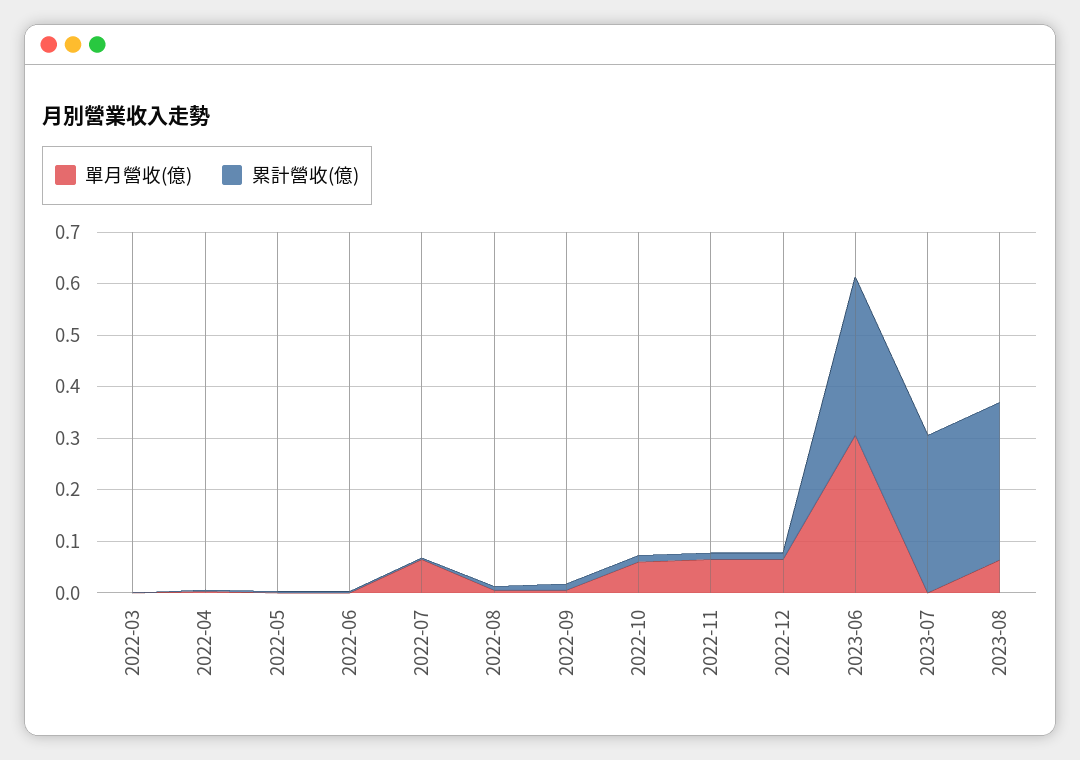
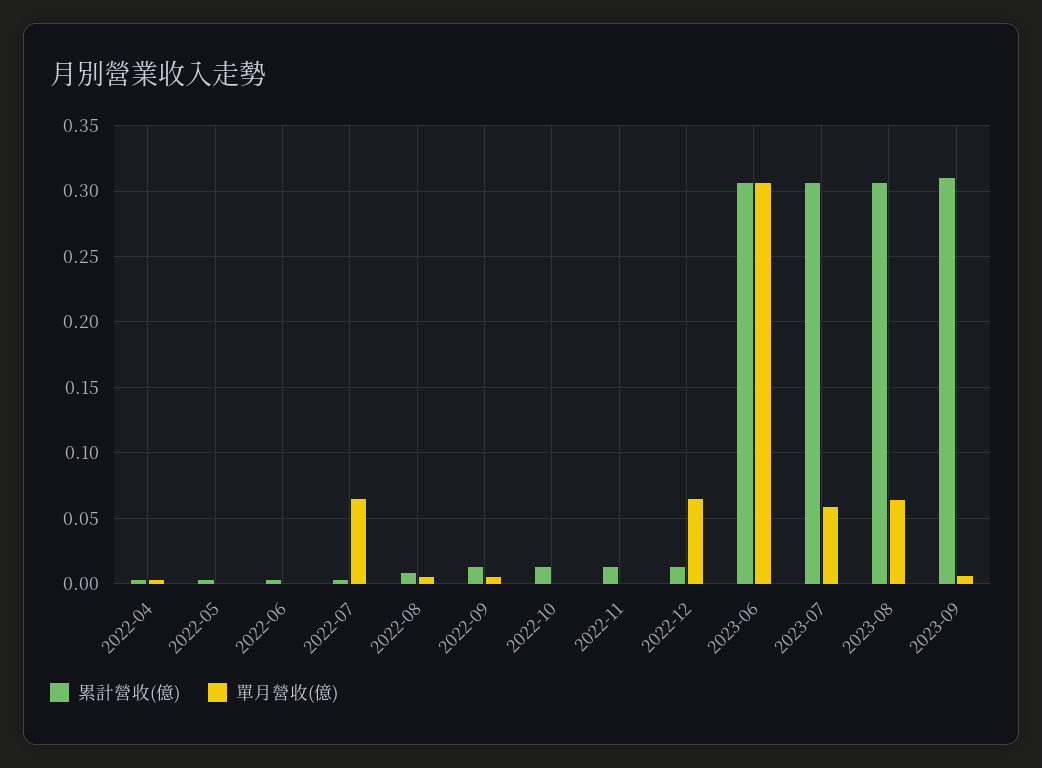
單月營收(億), 2022-03: 0 -> none
累計營收(億), 2022-03: 0 -> none
單月營收(億), 2022-10: 0.06 -> 0
單月營收(億), 2022-11: 0.06 -> 0
單月營收(億), 2023-07: 0 -> 0.06
累計營收(億), 2023-09: none -> 0.31
單月營收(億), 2023-09: none -> 0.005

